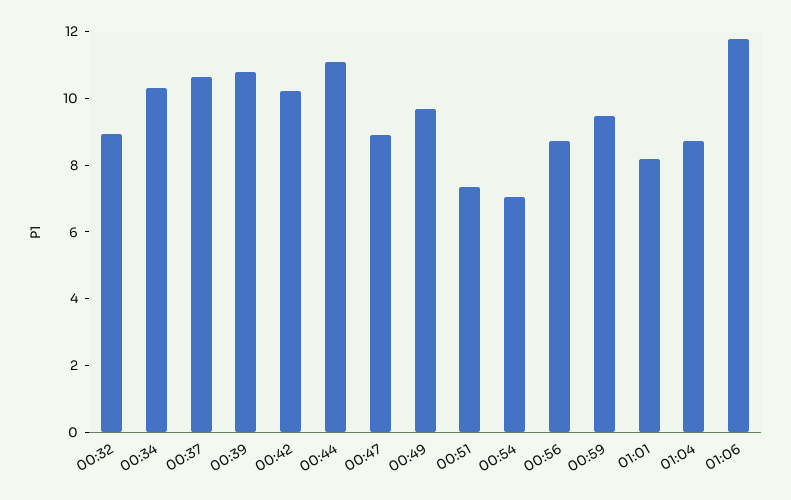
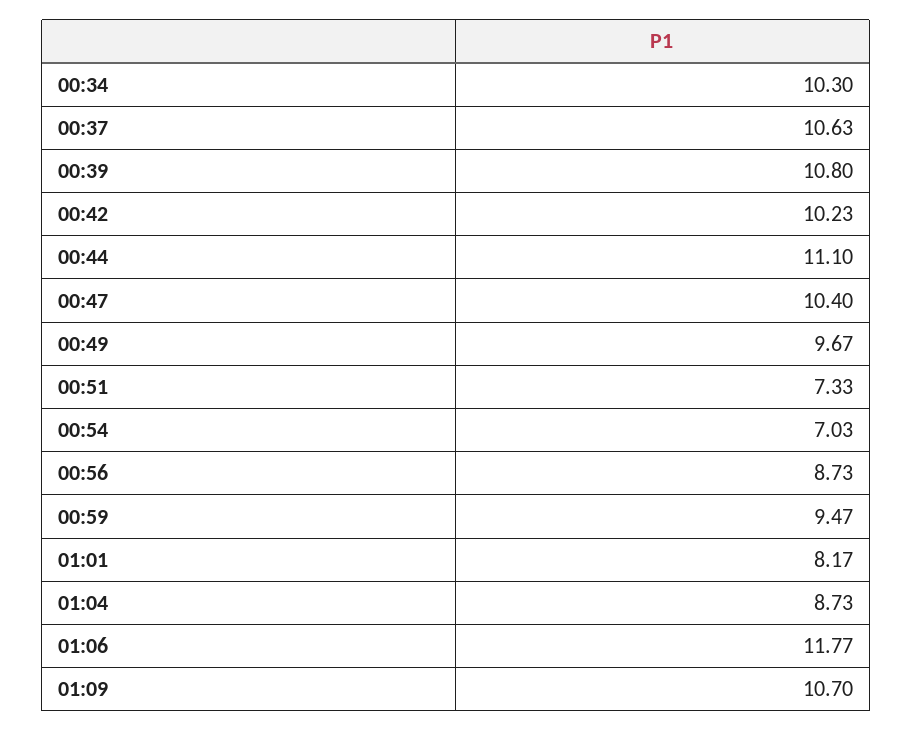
00:32: 9 -> none
00:47: 9 -> 10.4
01:09: none -> 10.7

